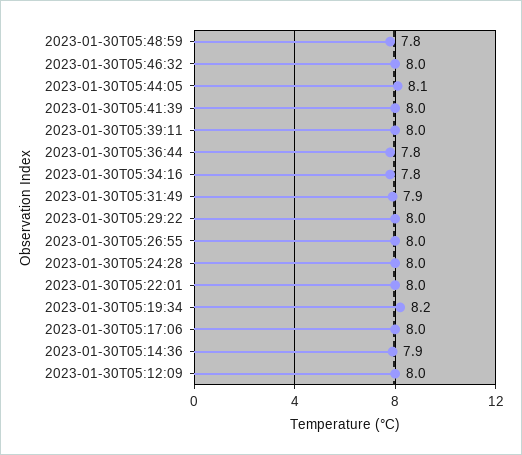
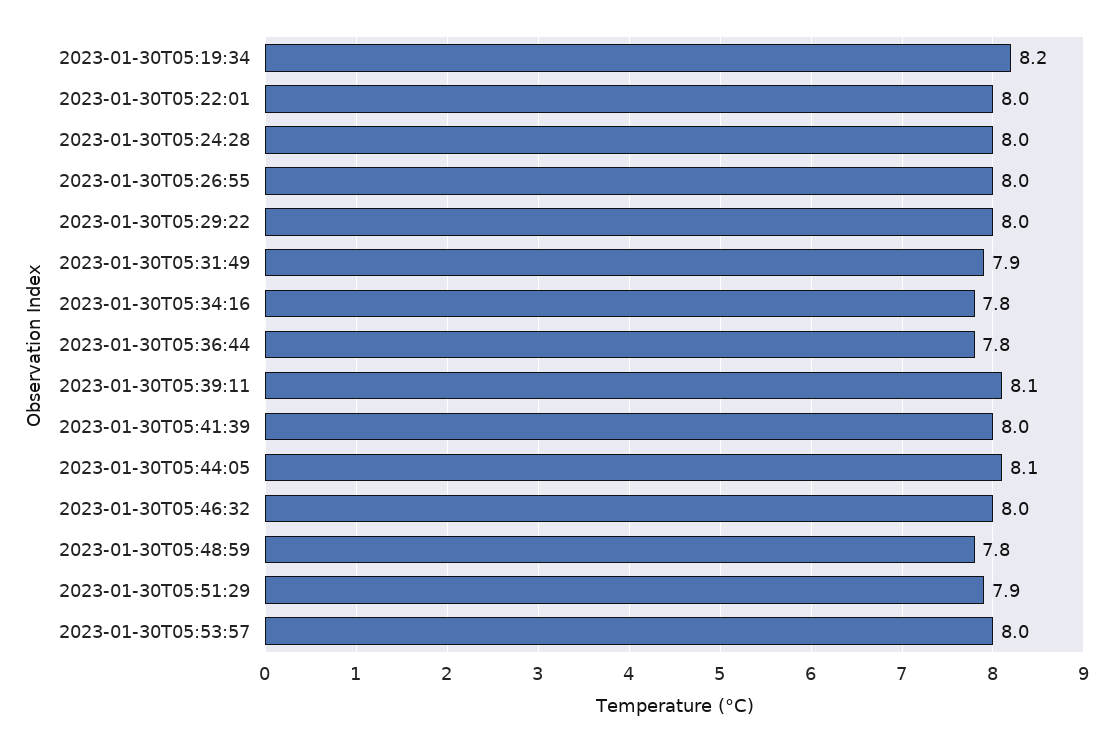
2023-01-30T05:39:11: 8 -> 8.1
2023-01-30T05:17:06: 8 -> none
2023-01-30T05:14:36: 7.9 -> none
2023-01-30T05:12:09: 8 -> none
2023-01-30T05:51:29: none -> 7.9
2023-01-30T05:53:57: none -> 8

